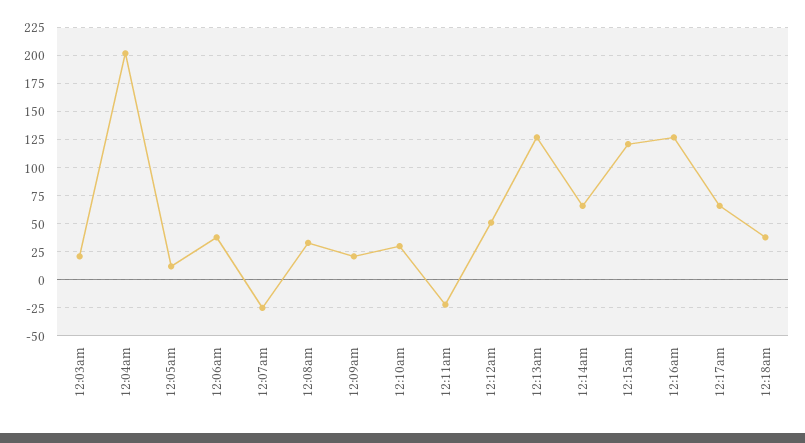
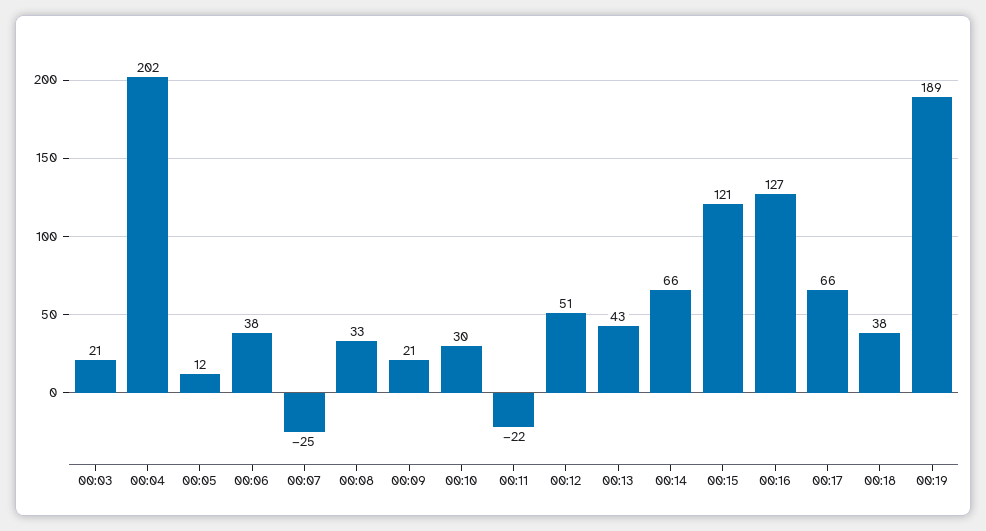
12:13am: 125 -> 43
00:19: none -> 189

